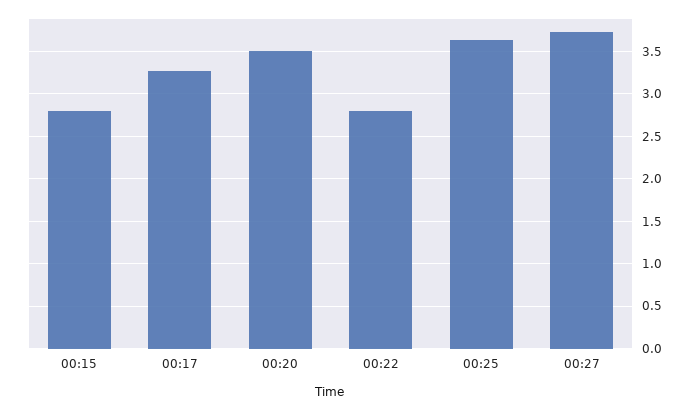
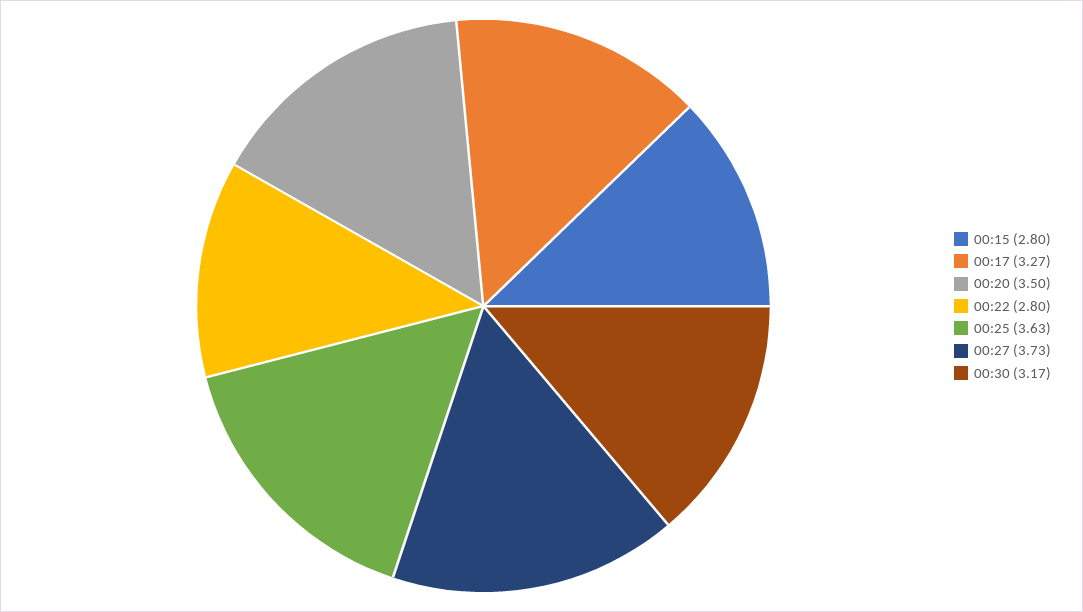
00:30: none -> 3.17

